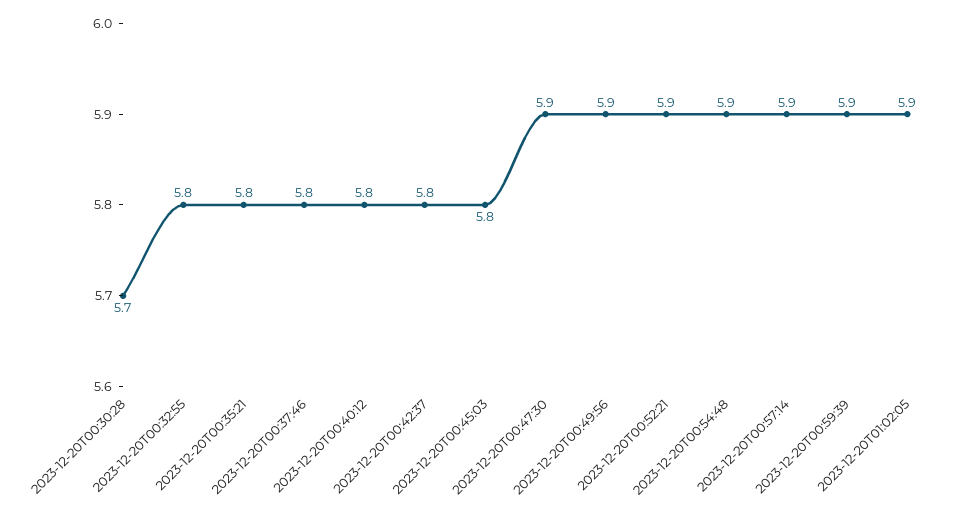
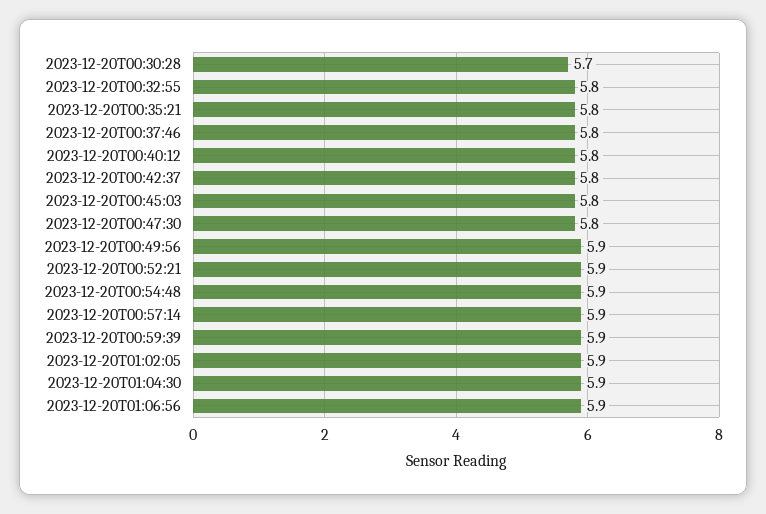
2023-12-20T00:47:30: 5.9 -> 5.8
2023-12-20T01:04:30: none -> 5.9
2023-12-20T01:06:56: none -> 5.9

